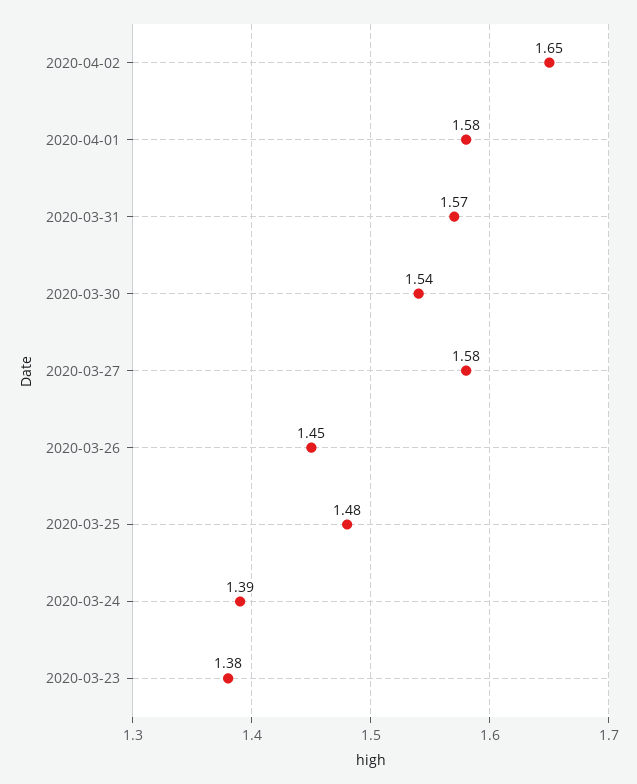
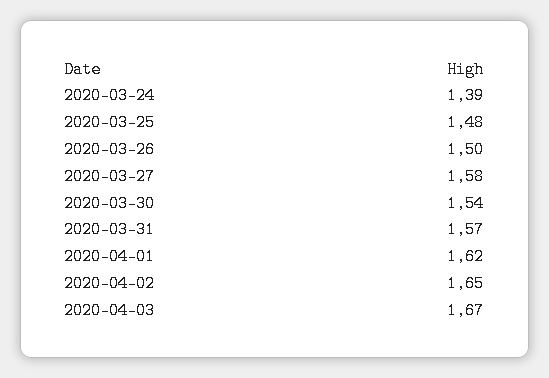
2020-04-01: 1.58 -> 1.62
2020-03-26: 1.45 -> 1.5
2020-03-23: 1.38 -> none
2020-04-03: none -> 1.67

